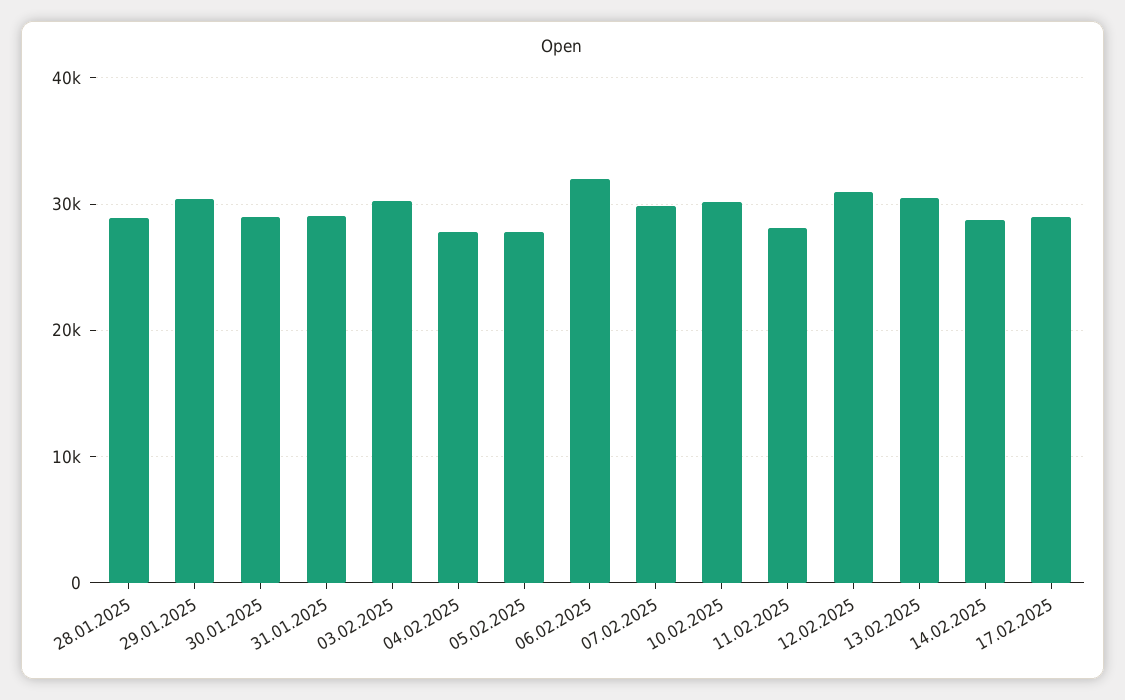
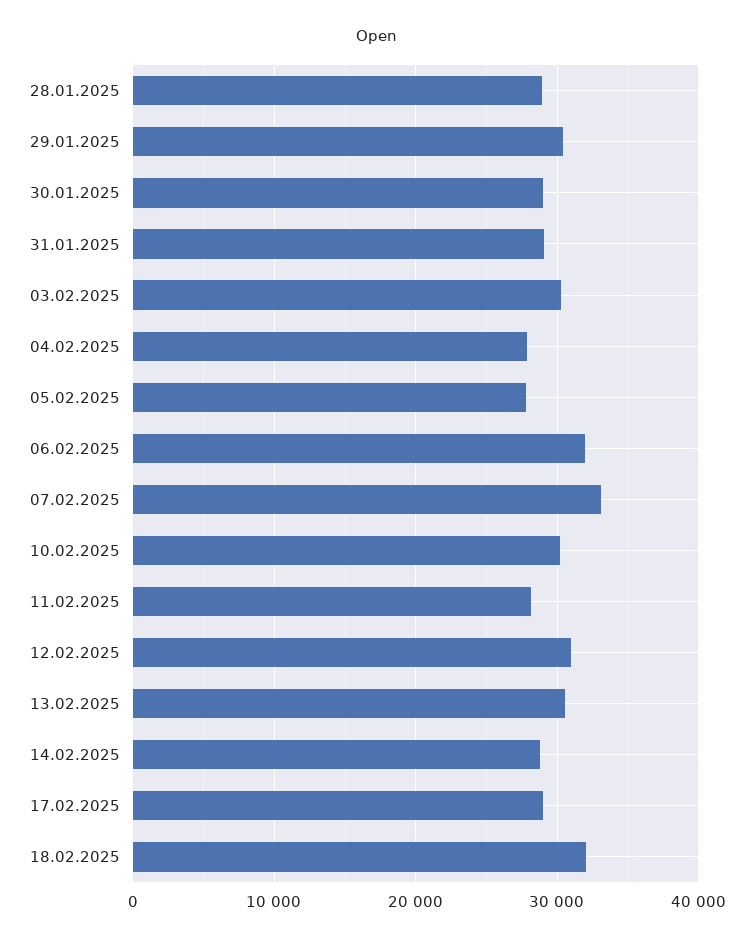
07.02.2025: 30000 -> 33000
18.02.2025: none -> 32000

